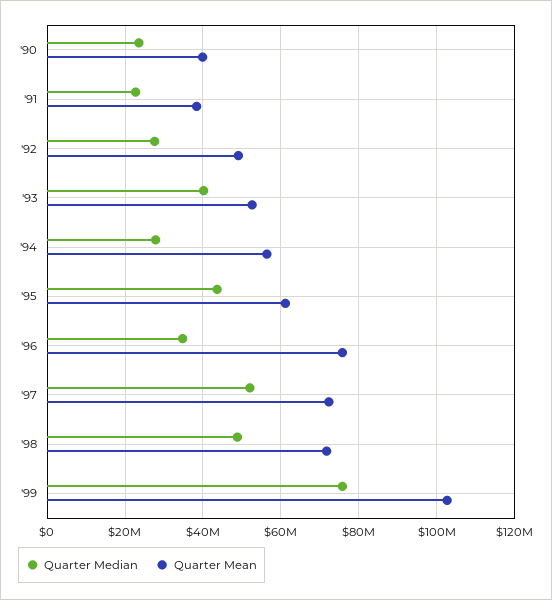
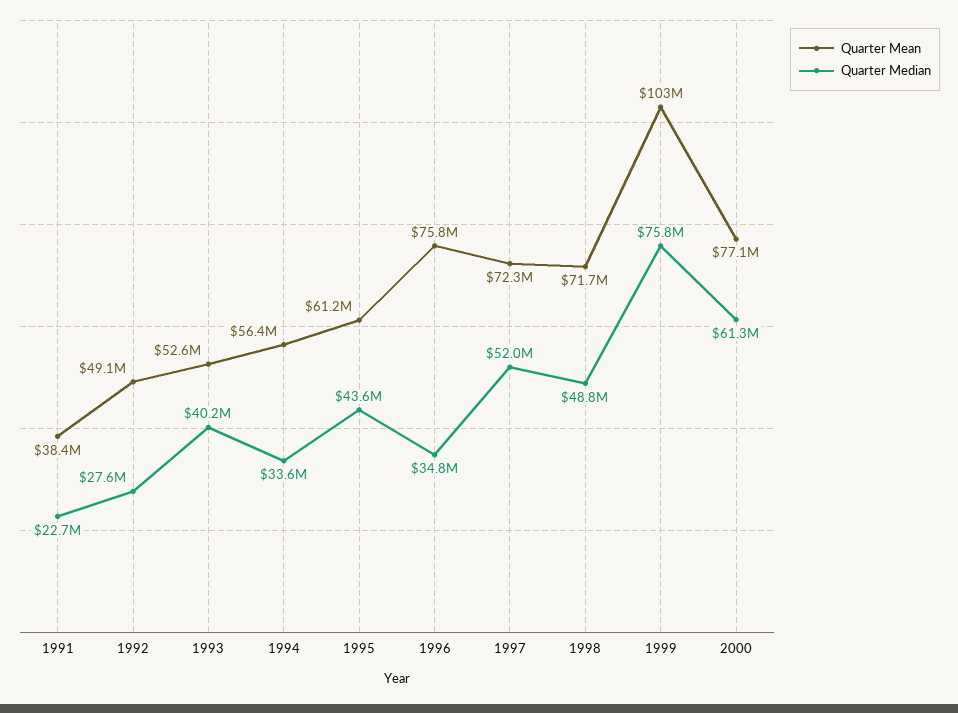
Quarter Median, '90: 24000000 -> none
Quarter Mean, '90: 40000000 -> none
Quarter Median, '94: 28000000 -> 33600000
Quarter Mean, 2000: none -> 77100000
Quarter Median, 2000: none -> 61300000

